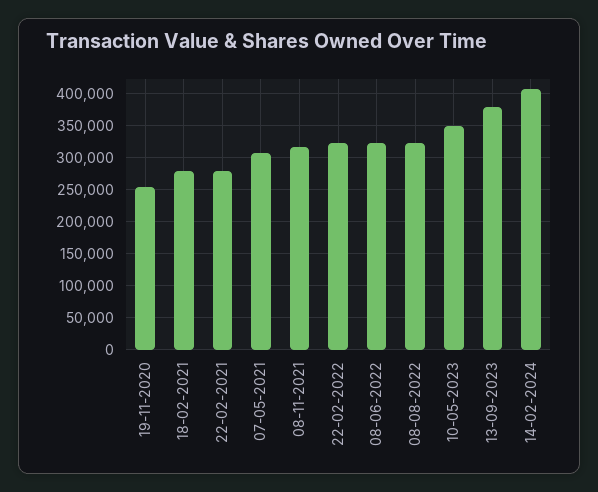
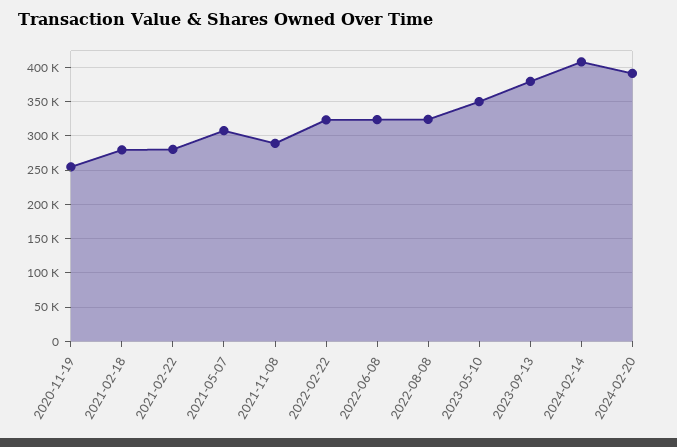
08-11-2021: 320000 -> 290000
2024-02-20: none -> 390000

